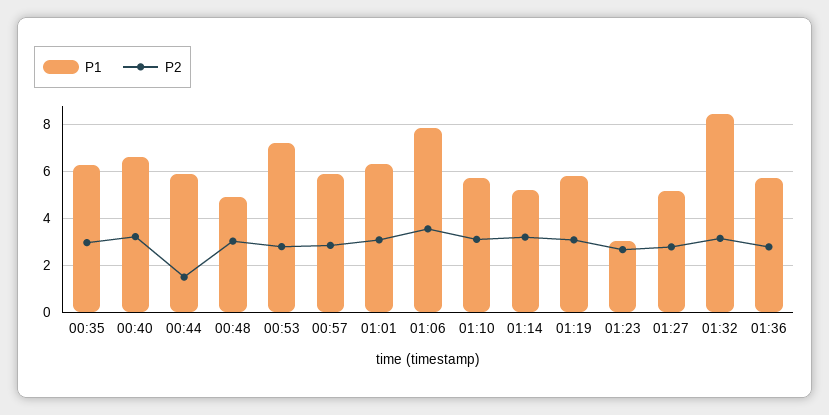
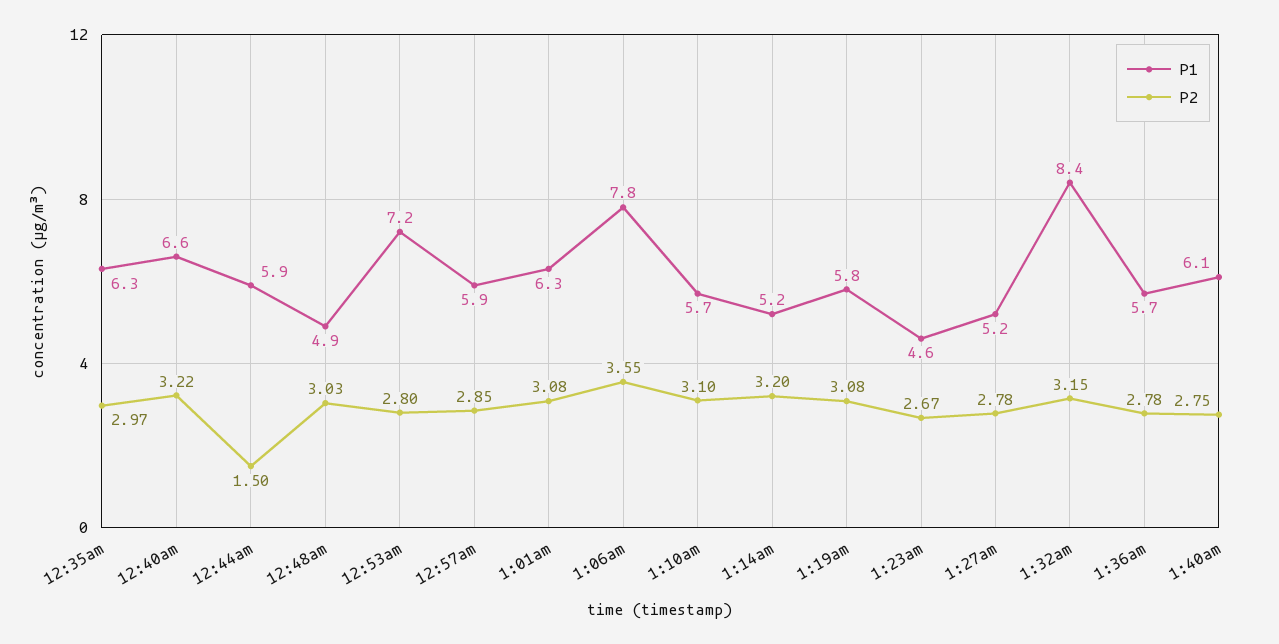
P1, 01:23: 3 -> 4.6
P1, 1:40am: none -> 6.1
P2, 1:40am: none -> 2.75

